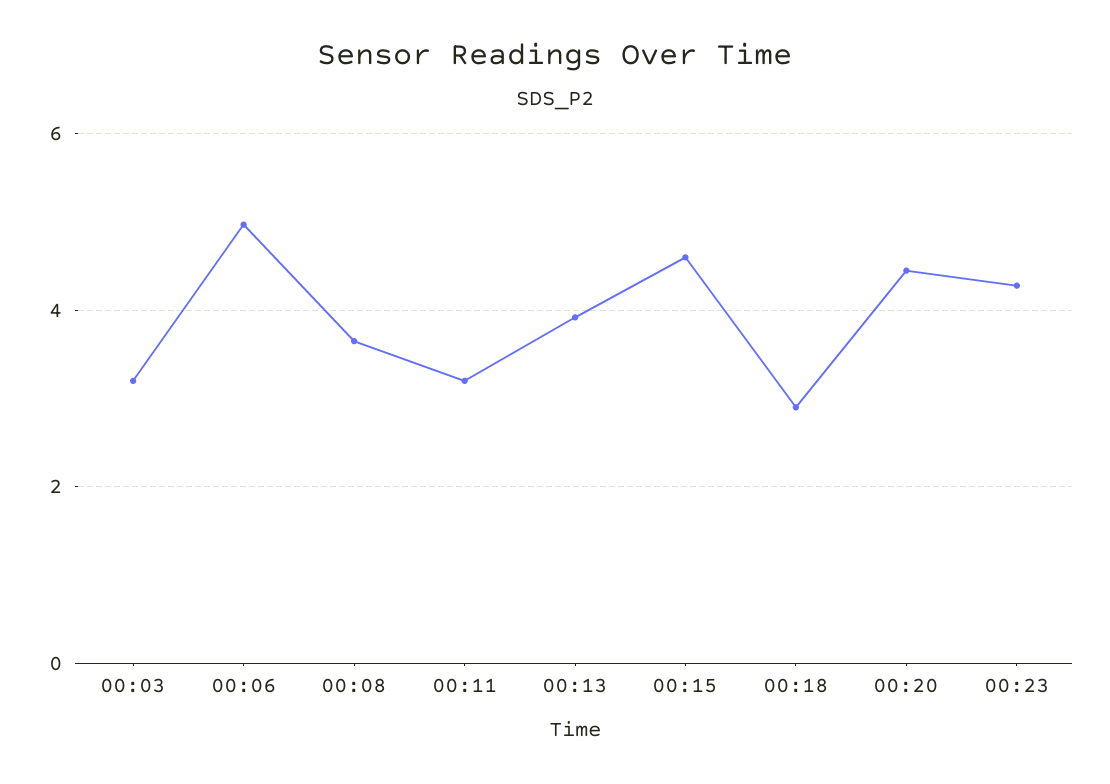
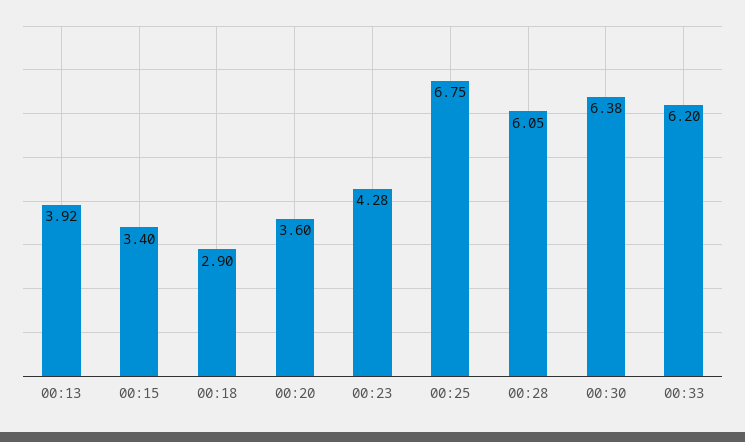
00:03: 3.2 -> none
00:06: 5 -> none
00:08: 3.6 -> none
00:11: 3.2 -> none
00:15: 4.6 -> 3.4
00:20: 4.4 -> 3.6
00:25: none -> 6.75
00:28: none -> 6.05
00:30: none -> 6.38
00:33: none -> 6.2

